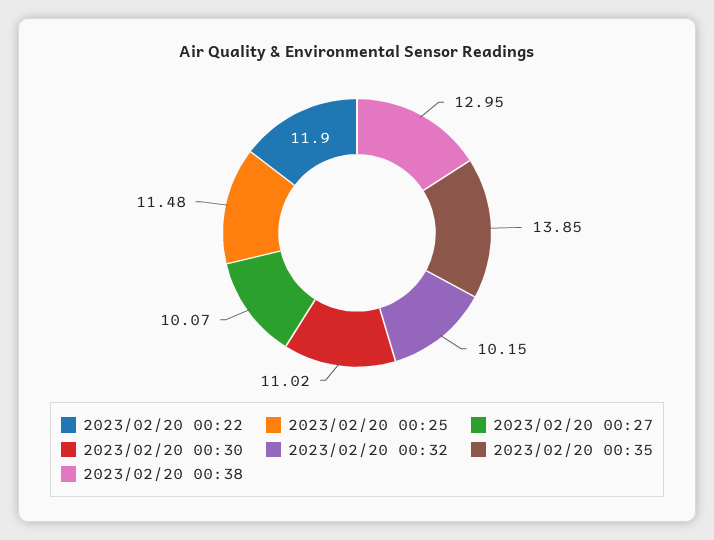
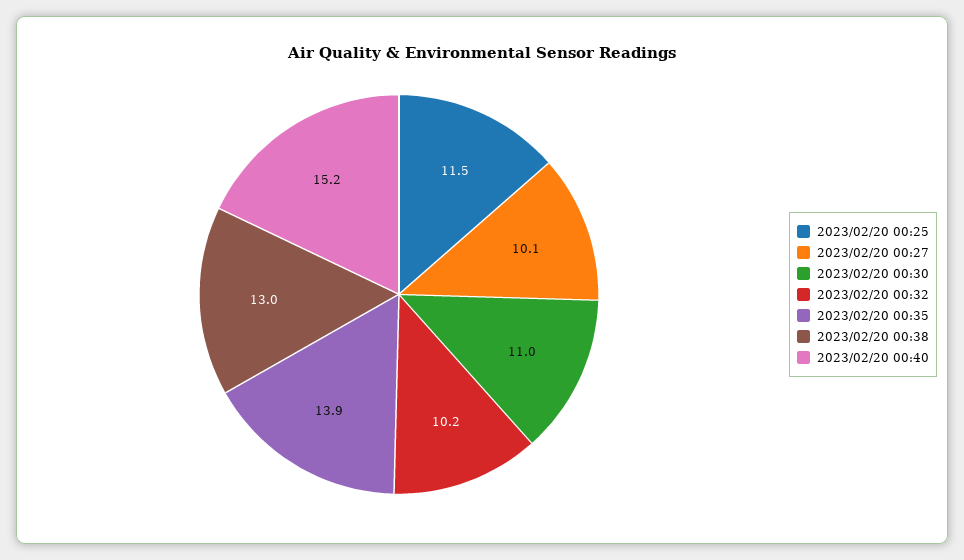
2023/02/20 00:22: 11.9 -> none
2023/02/20 00:40: none -> 15.2

